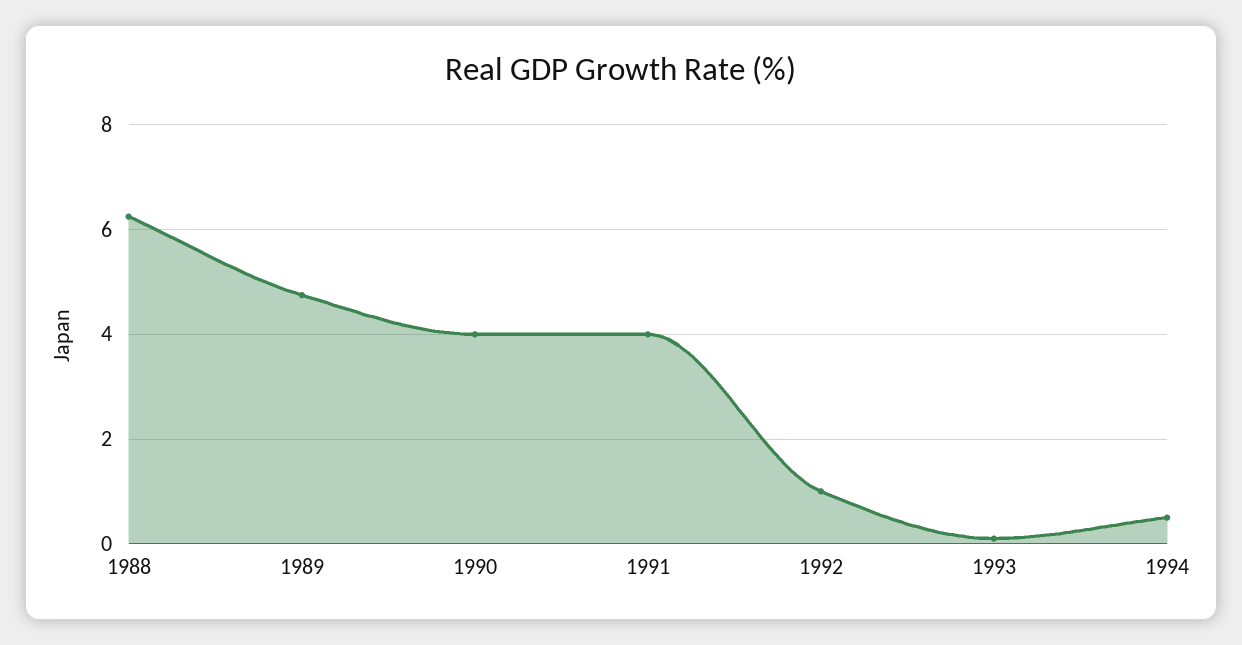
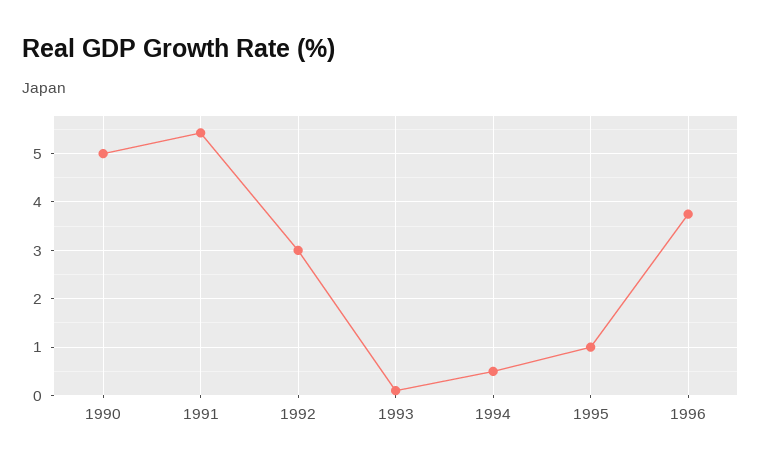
1988: 6.2 -> none
1989: 4.8 -> none
1990: 4 -> 5
1991: 4 -> 5.4
1992: 1 -> 3
1995: none -> 1
1996: none -> 3.8

